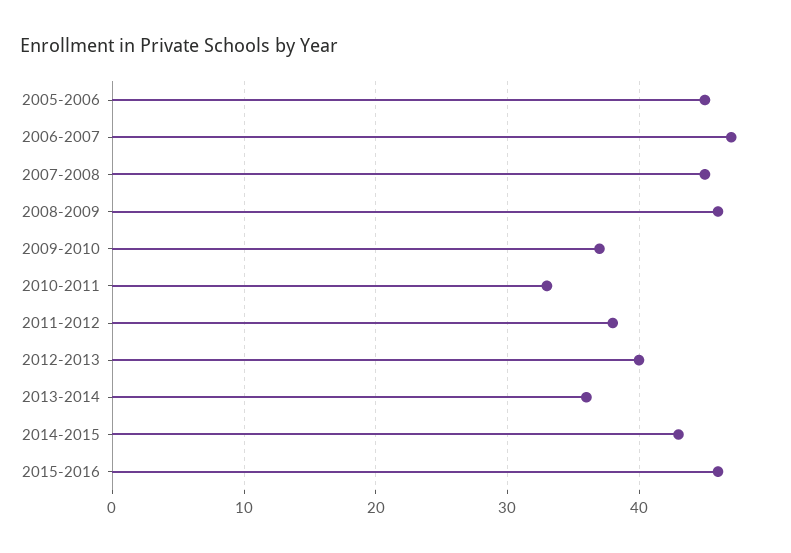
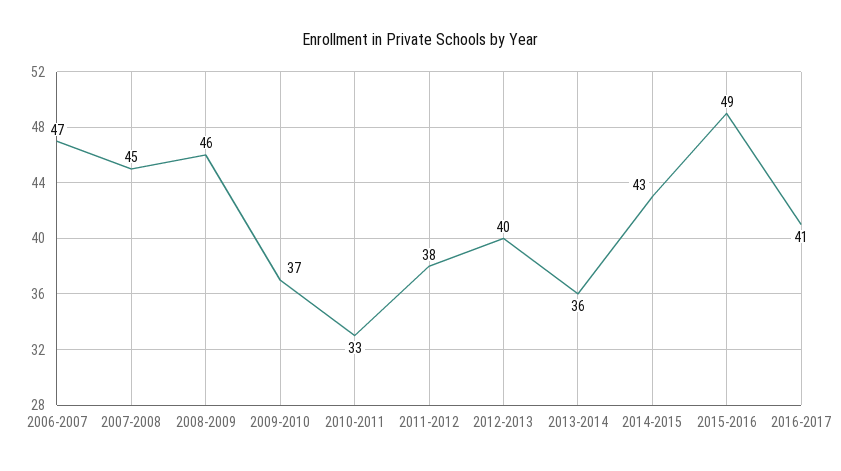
2005-2006: 45 -> none
2015-2016: 46 -> 49
2016-2017: none -> 41

